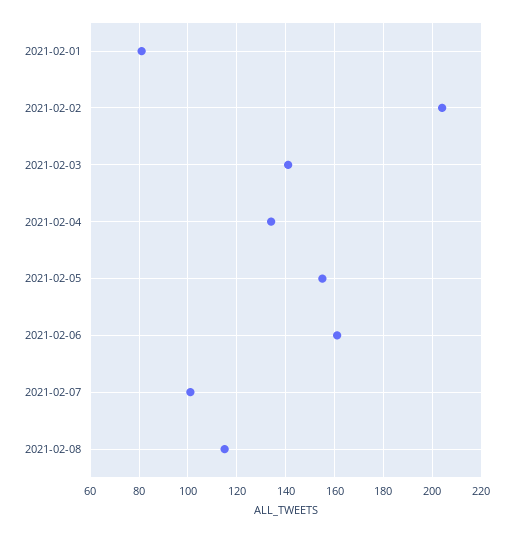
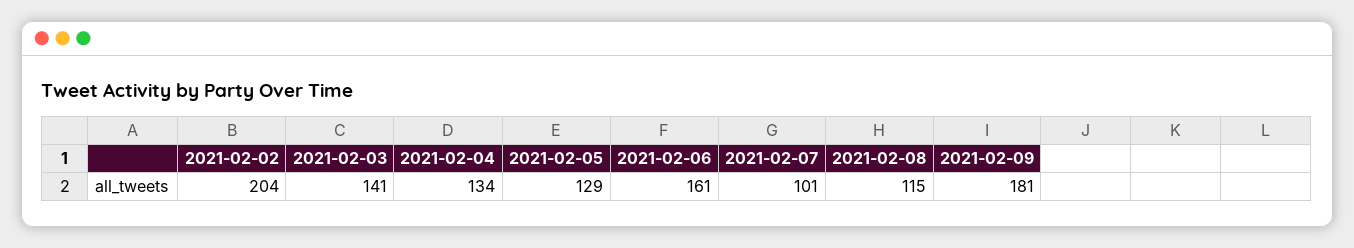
2021-02-01: 80 -> none
2021-02-05: 155 -> 129
2021-02-09: none -> 181

